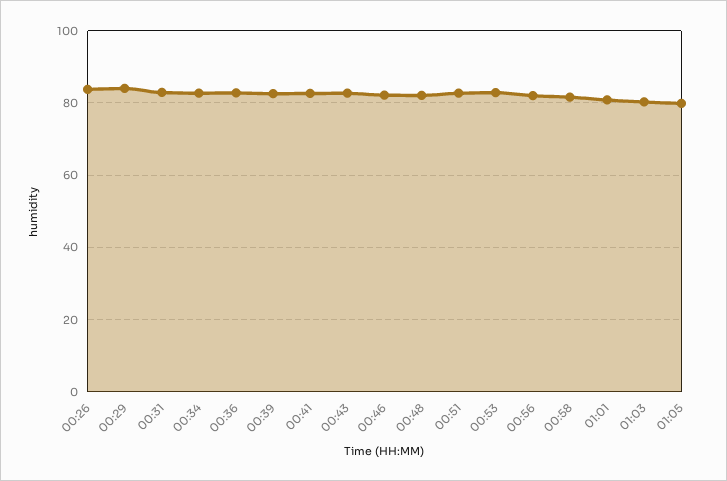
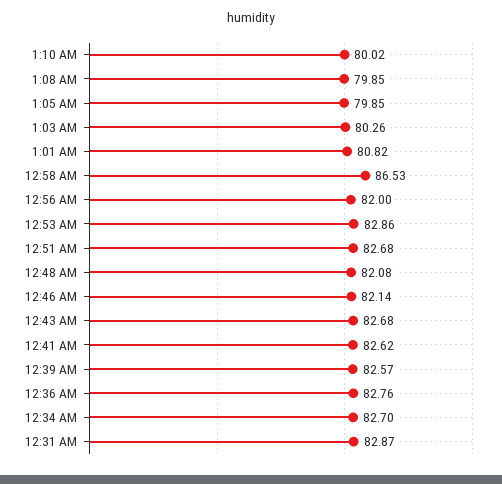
00:26: 84 -> none
00:29: 84 -> none
00:58: 82 -> 86.53
1:10 AM: none -> 80.02
1:08 AM: none -> 79.85

